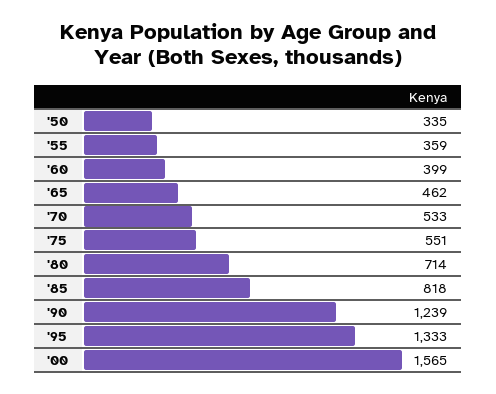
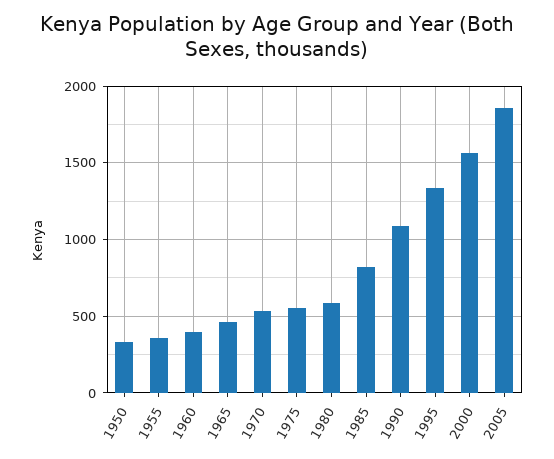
'80: 714 -> 600
'90: 1239 -> 1100
2005: none -> 1850

